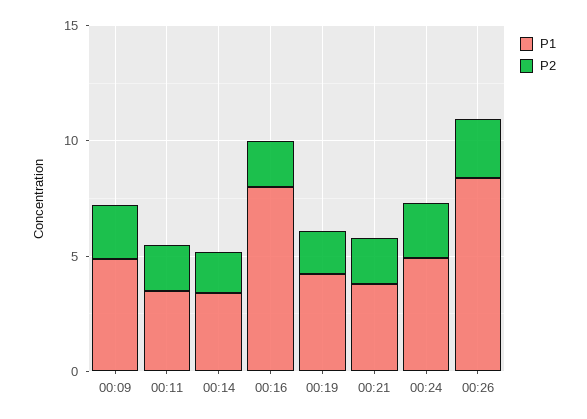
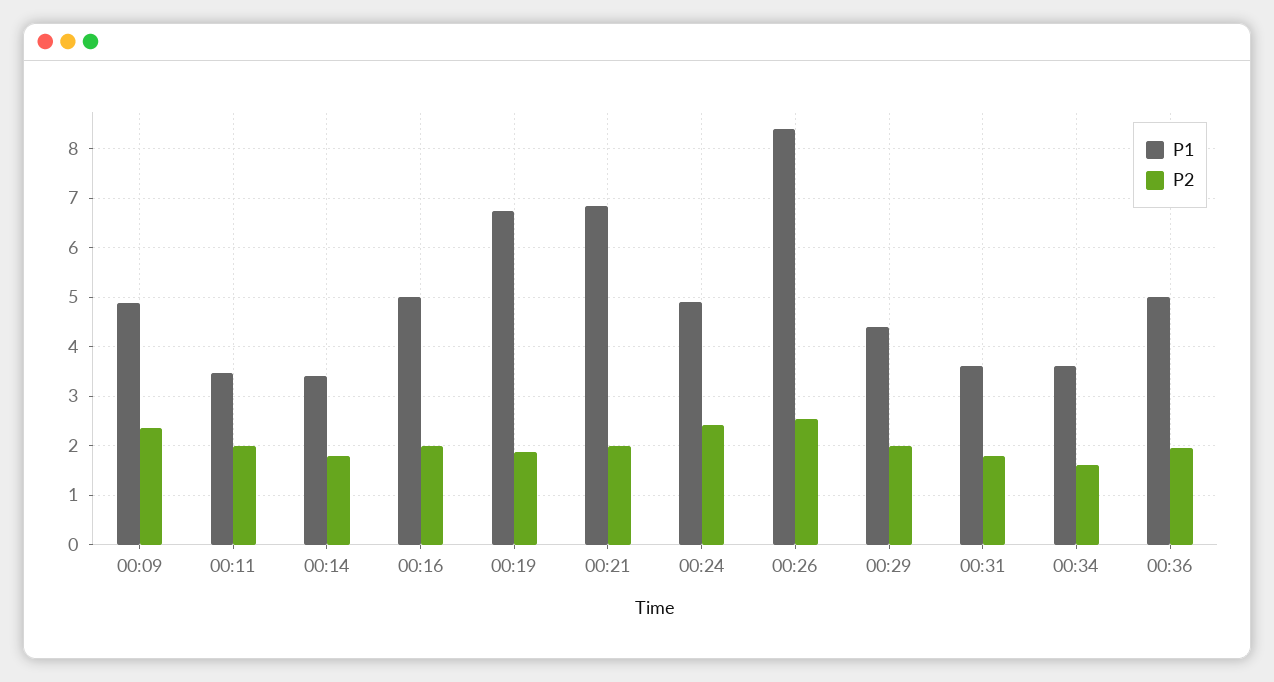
P1, 00:16: 8 -> 5
P1, 00:19: 4 -> 6.8
P1, 00:21: 4 -> 6.8
P1, 00:29: none -> 4.4
P2, 00:29: none -> 2
P1, 00:31: none -> 3.6
P2, 00:31: none -> 1.8
P1, 00:34: none -> 3.6
P2, 00:34: none -> 1.6
P1, 00:36: none -> 5
P2, 00:36: none -> 2

